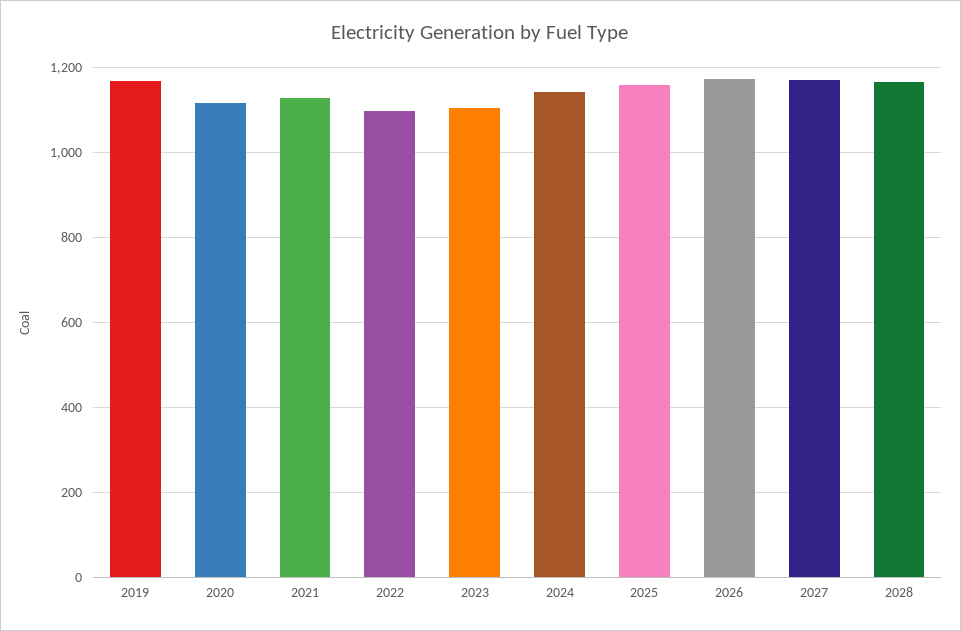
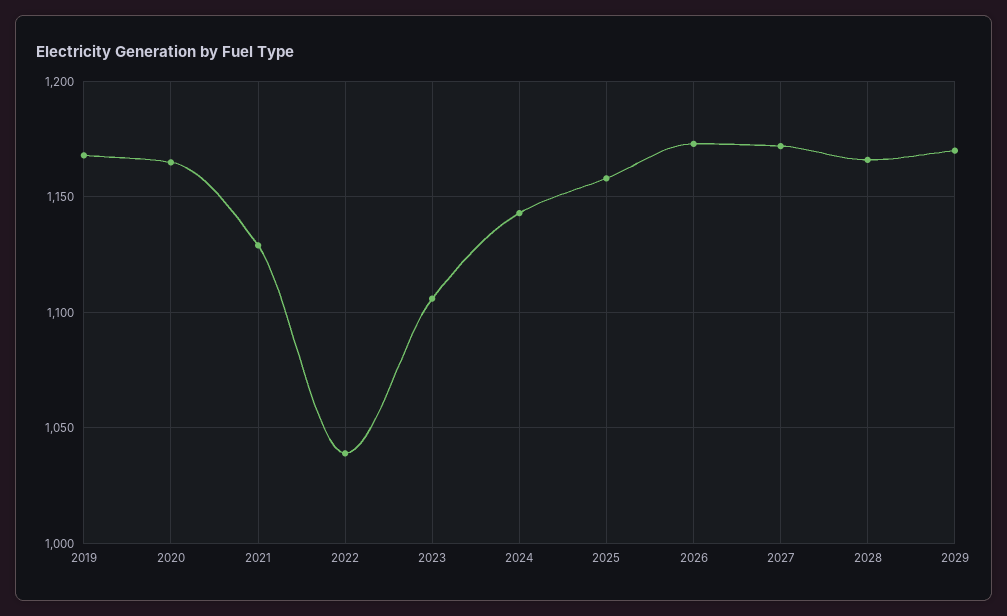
2020: 1120 -> 1165
2022: 1100 -> 1040
2029: none -> 1170

